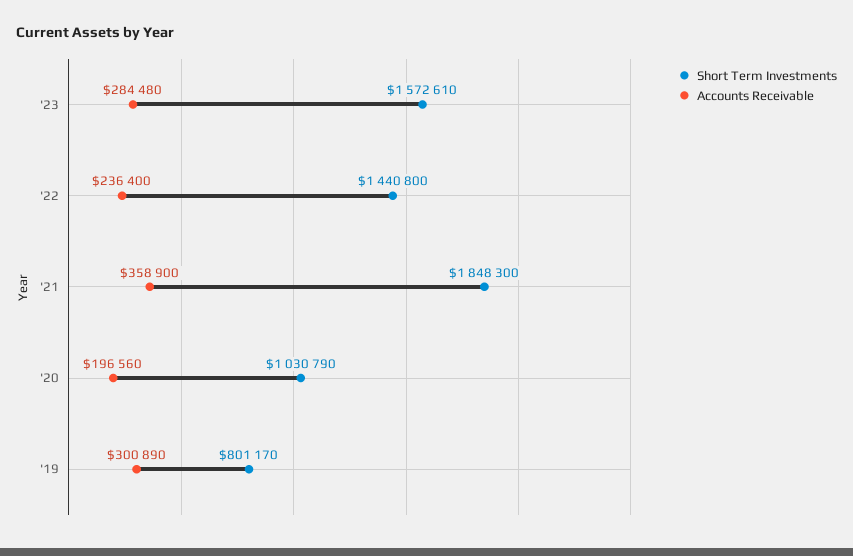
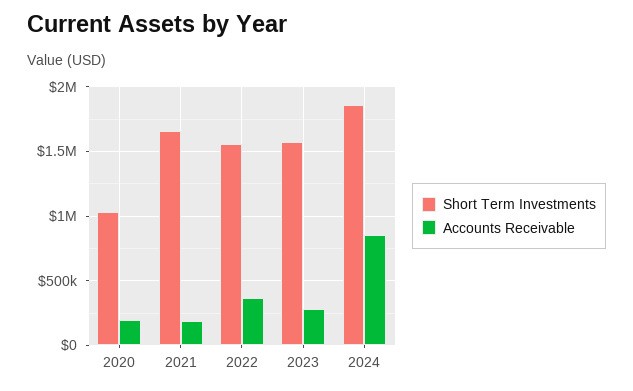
Short Term Investments, '22: 1440800 -> 1550000
Accounts Receivable, '22: 236400 -> 350000
Short Term Investments, '21: 1848300 -> 1650000
Accounts Receivable, '21: 358900 -> 200000
Short Term Investments, '19: 801170 -> none
Accounts Receivable, '19: 300890 -> none
Short Term Investments, 2024: none -> 1850000
Accounts Receivable, 2024: none -> 850000

